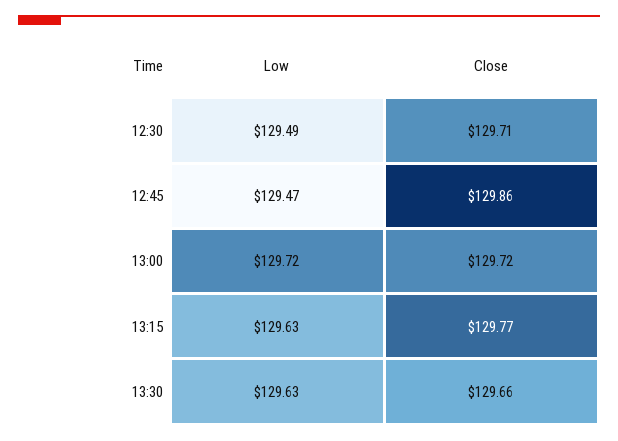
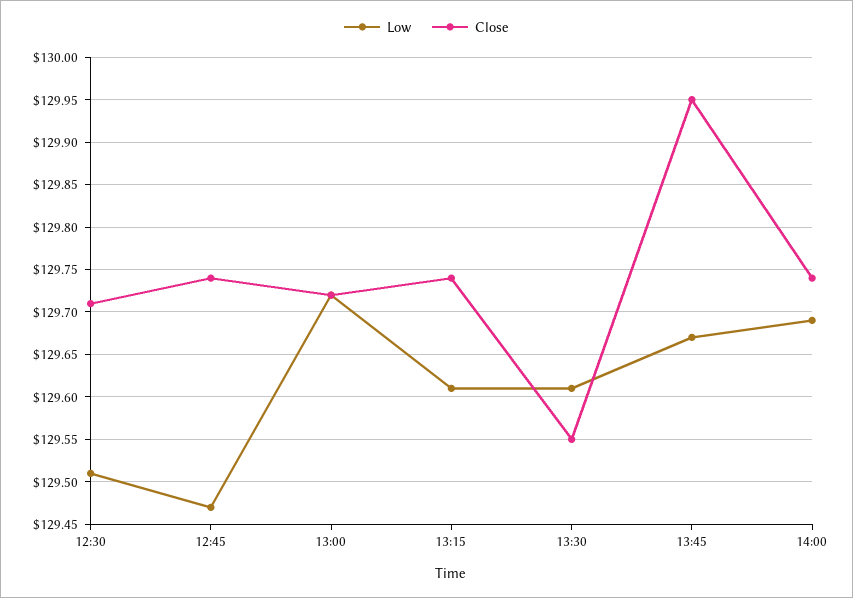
Low, 12:30: 129.49 -> 129.51
Close, 12:45: 129.86 -> 129.74
Low, 13:15: 129.63 -> 129.61
Close, 13:15: 129.77 -> 129.74
Low, 13:30: 129.63 -> 129.61
Close, 13:30: 129.66 -> 129.55
Low, 13:45: none -> 129.67
Close, 13:45: none -> 129.95
Low, 14:00: none -> 129.69
Close, 14:00: none -> 129.74

